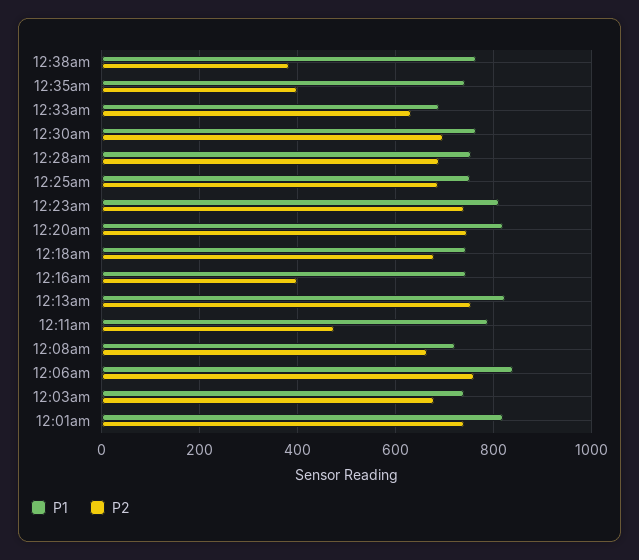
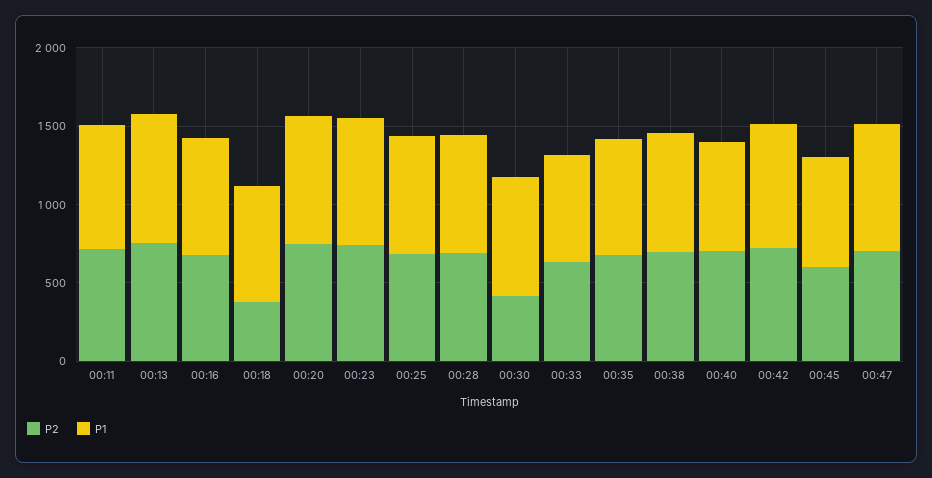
P2, 12:38am: 380 -> 700
P2, 12:35am: 400 -> 700
P2, 12:30am: 700 -> 400
P2, 12:18am: 680 -> 400
P2, 12:16am: 400 -> 700
P2, 12:11am: 480 -> 700
P1, 12:08am: 720 -> none
P2, 12:08am: 660 -> none
P1, 12:06am: 840 -> none
P2, 12:06am: 760 -> none
P1, 12:03am: 740 -> none
P2, 12:03am: 680 -> none
P1, 12:01am: 820 -> none
P2, 12:01am: 740 -> none
P2, 00:40: none -> 700
P1, 00:40: none -> 700
P2, 00:42: none -> 700
P1, 00:42: none -> 800
P2, 00:45: none -> 600
P1, 00:45: none -> 700
P2, 00:47: none -> 700
P1, 00:47: none -> 800

